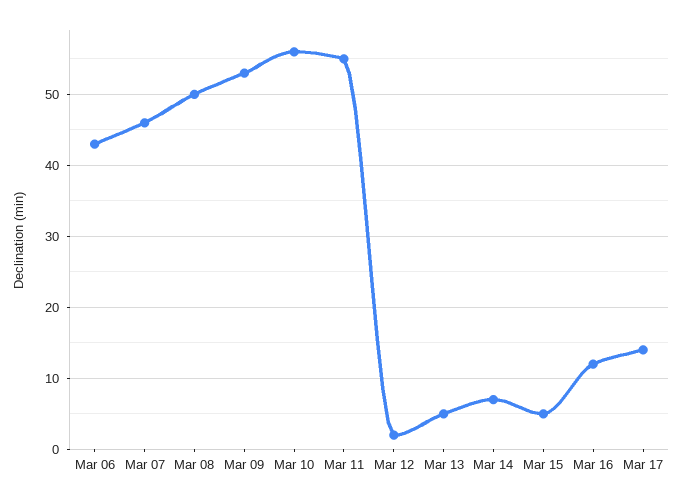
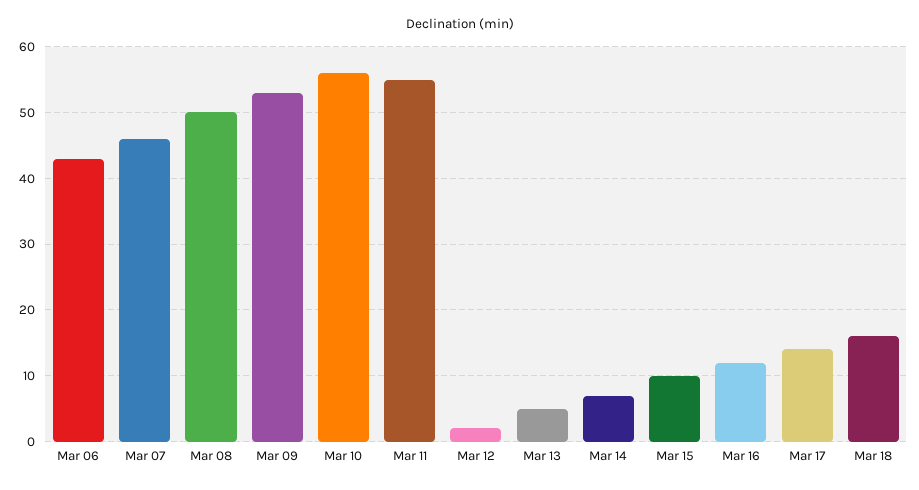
Mar 15: 5 -> 10
Mar 18: none -> 16

